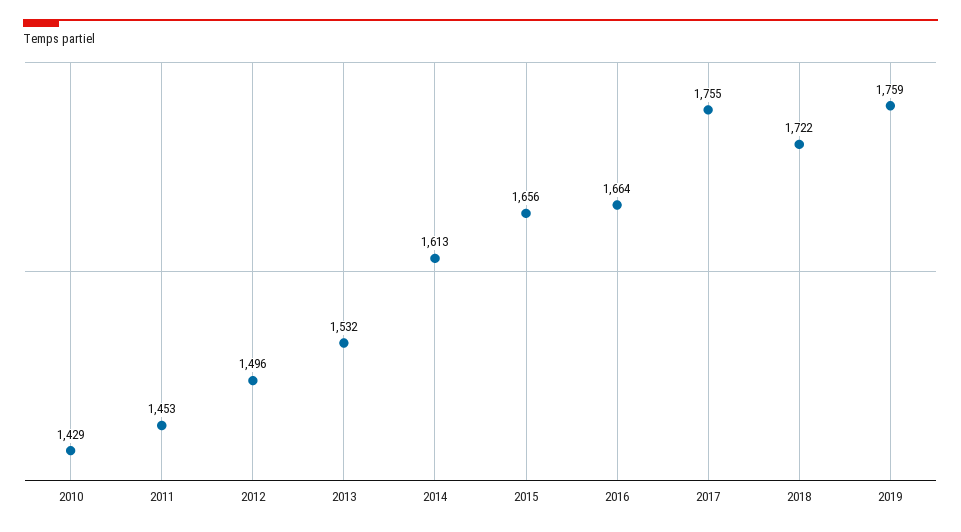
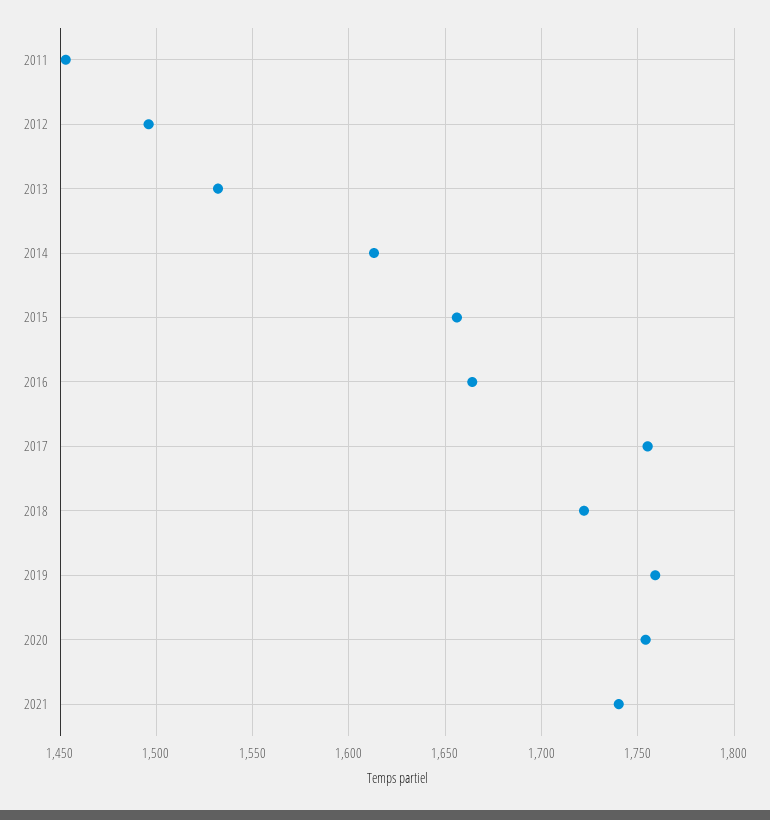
2010: 1429 -> none
2020: none -> 1755
2021: none -> 1740

